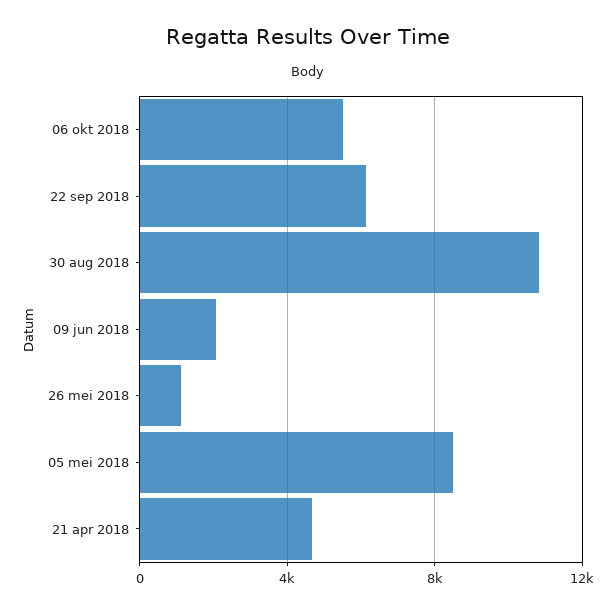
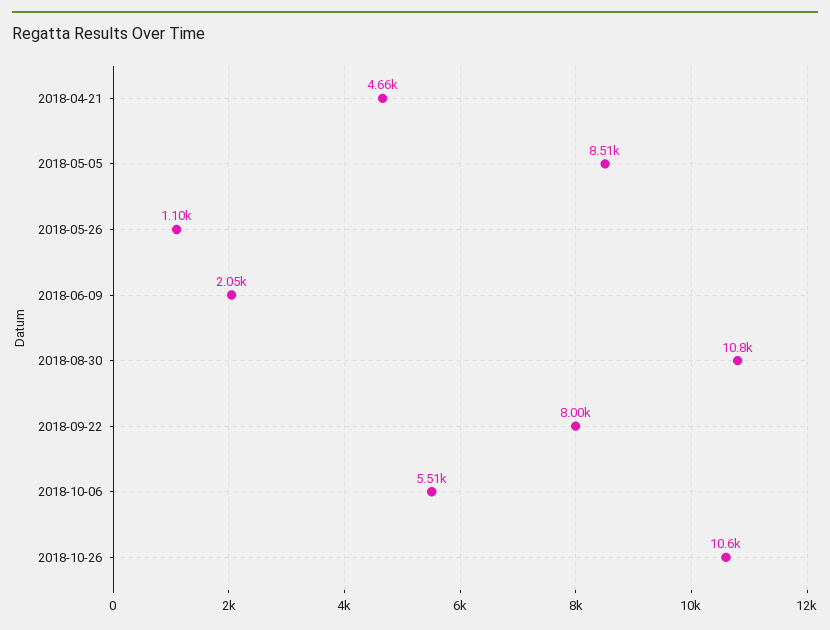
22 sep 2018: 6000 -> 8000
2018-10-26: none -> 10600

